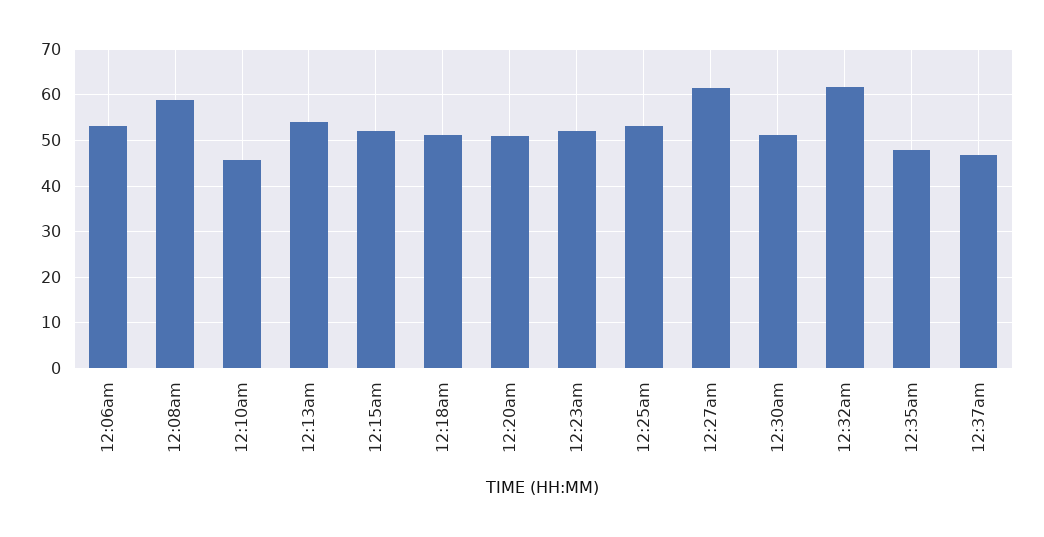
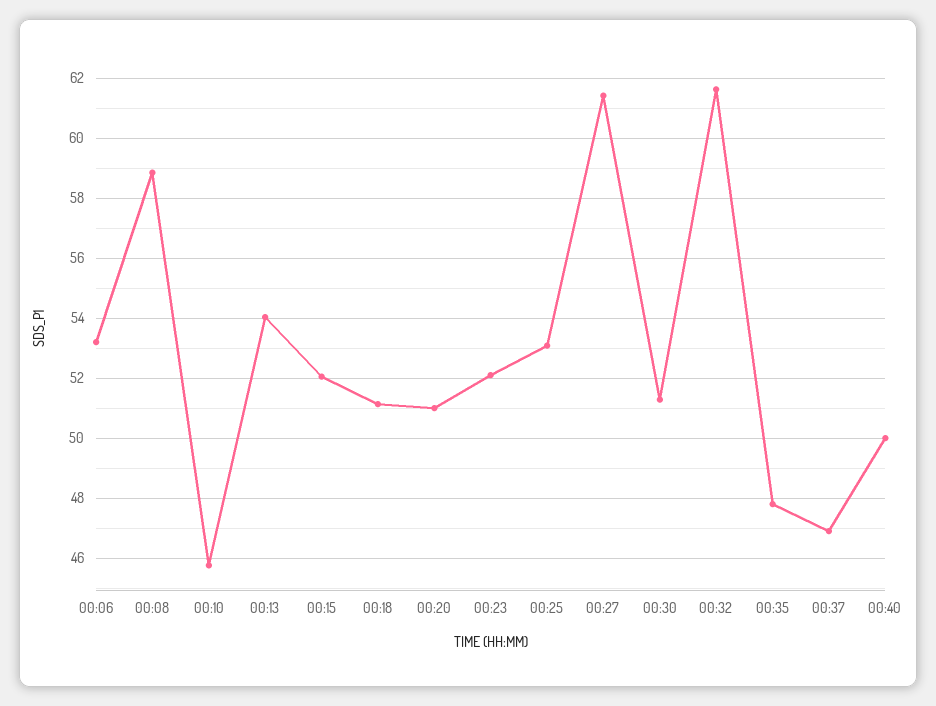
00:40: none -> 50

